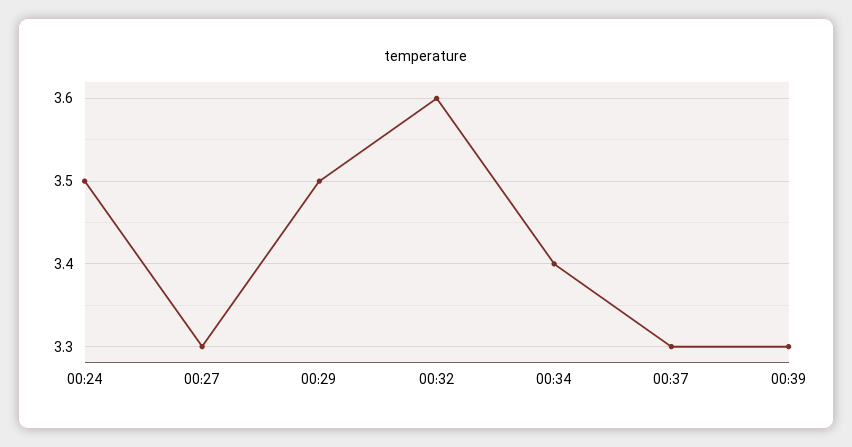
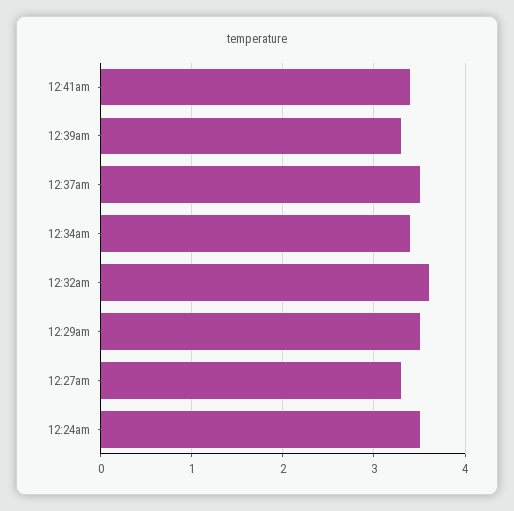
00:37: 3.3 -> 3.5
12:41am: none -> 3.4

